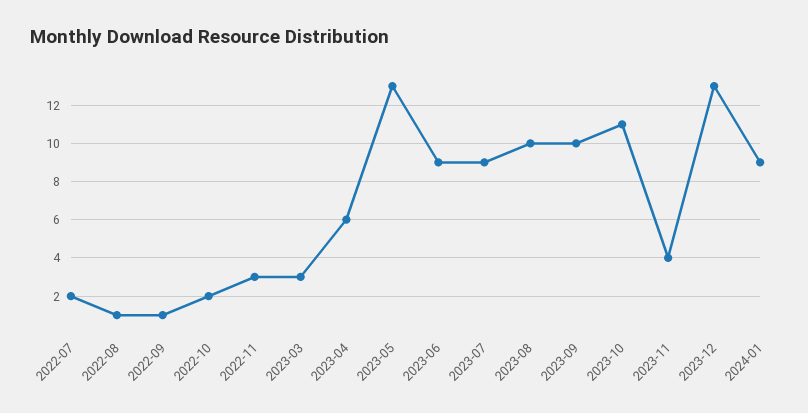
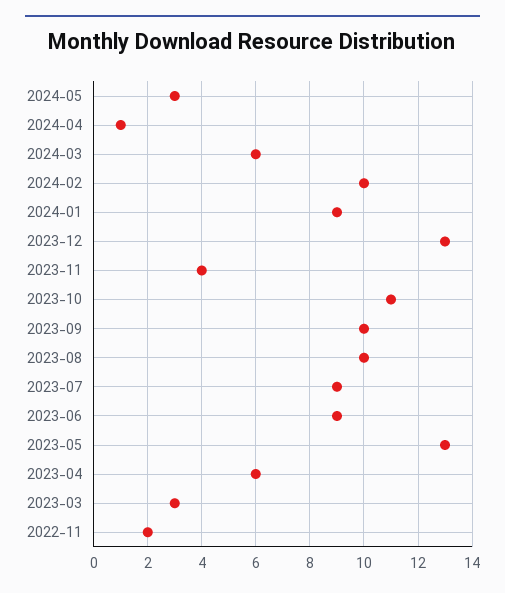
2022-07: 2 -> none
2022-08: 1 -> none
2022-09: 1 -> none
2022-10: 2 -> none
2022-11: 3 -> 2
2024-05: none -> 3
2024-04: none -> 1
2024-03: none -> 6
2024-02: none -> 10

